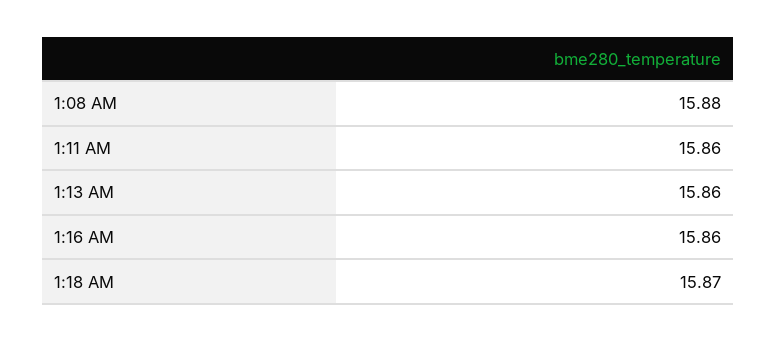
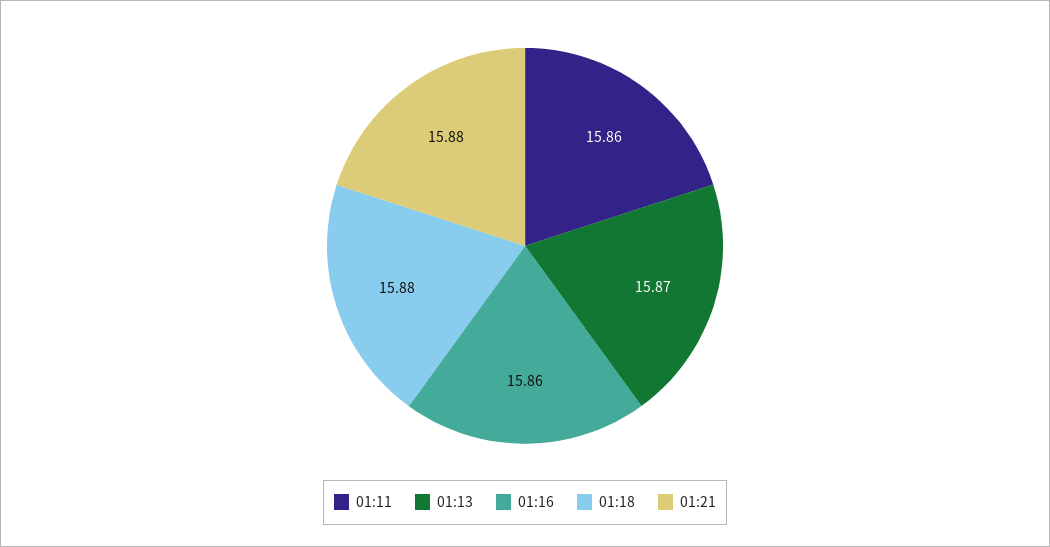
1:08 AM: 15.88 -> none
1:13 AM: 15.86 -> 15.87
1:18 AM: 15.87 -> 15.88
01:21: none -> 15.88

